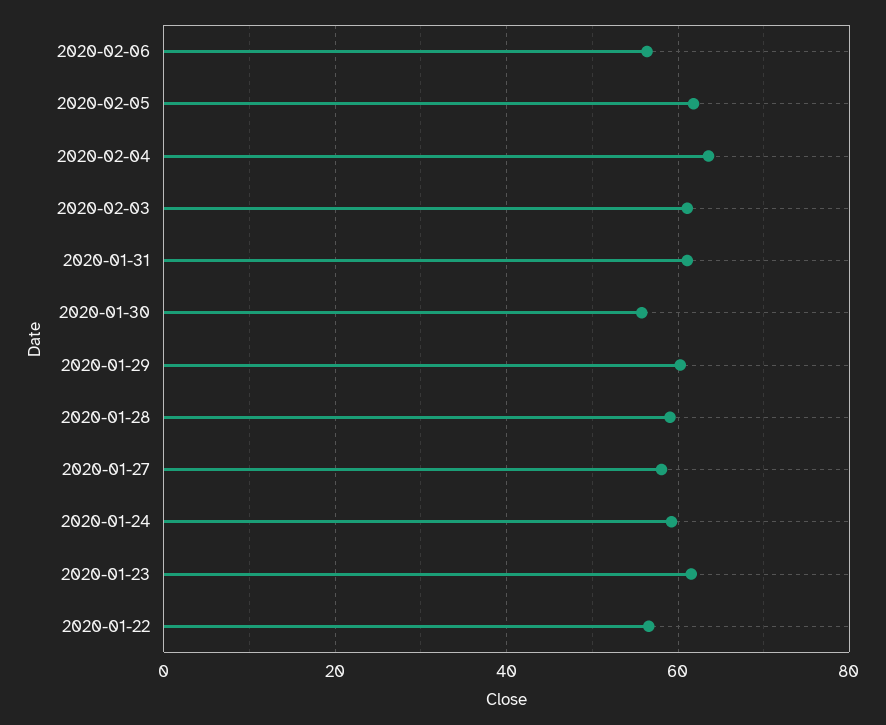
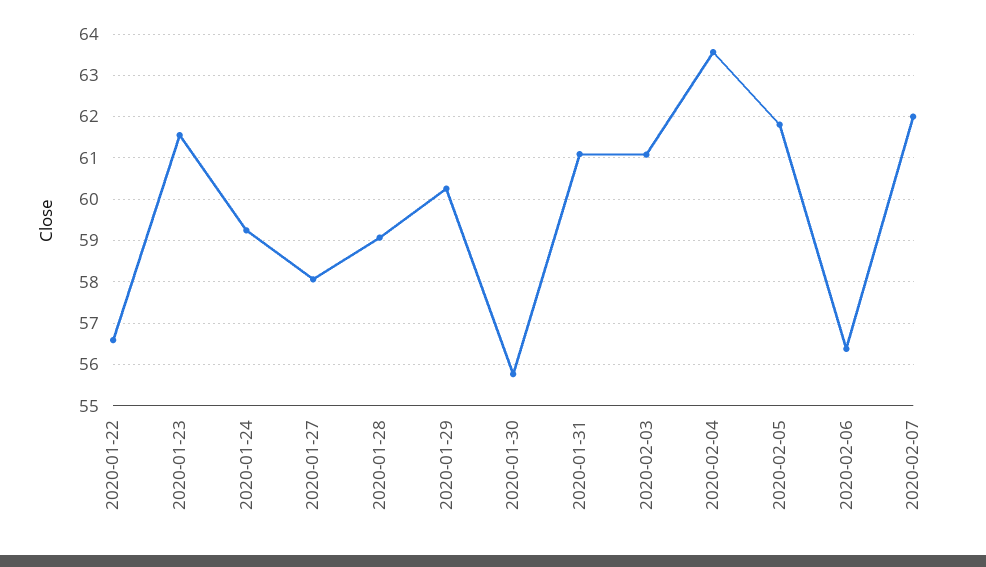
2020-02-07: none -> 62

